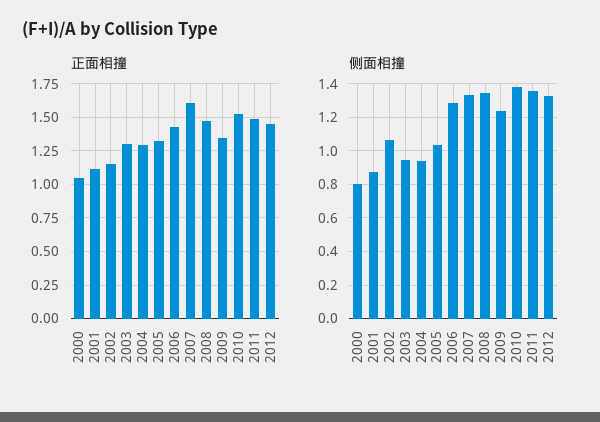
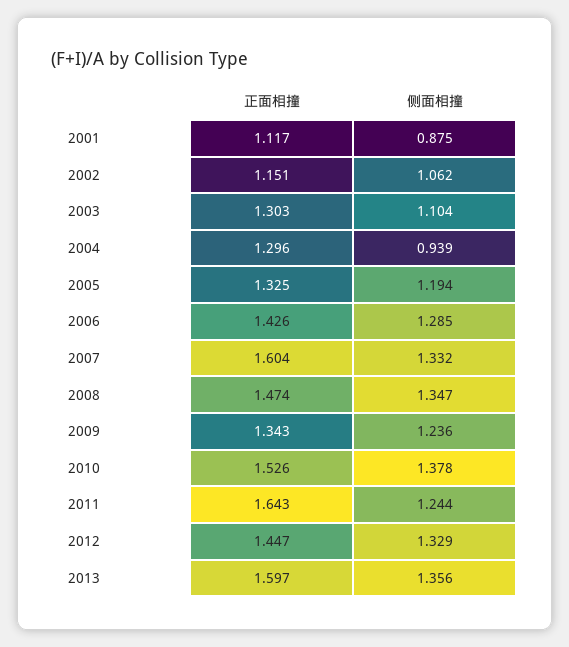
正面相撞, 2000: 1.05 -> none
正面相撞, 2011: 1.5 -> 1.643
侧面相撞, 2000: 0.8 -> none
侧面相撞, 2003: 0.95 -> 1.104
侧面相撞, 2005: 1.05 -> 1.194
侧面相撞, 2011: 1.35 -> 1.244
正面相撞, 2013: none -> 1.597
侧面相撞, 2013: none -> 1.356

